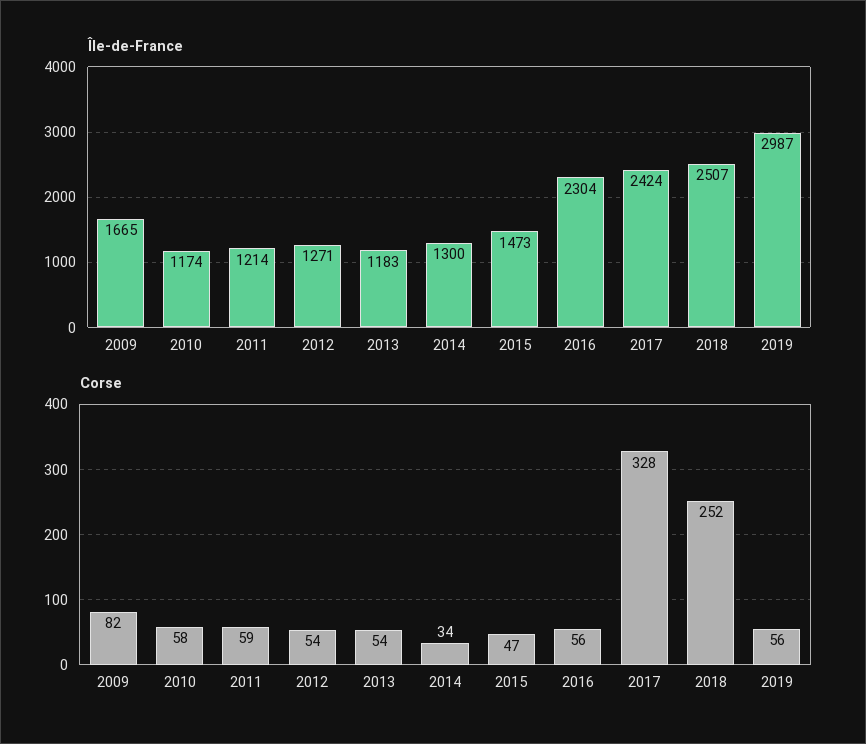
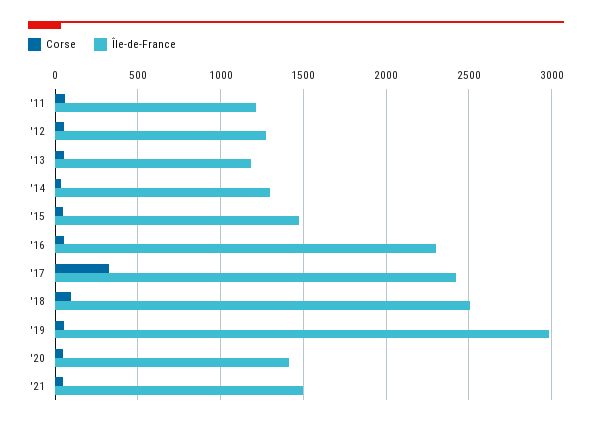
Île-de-France, 2009: 1665 -> none
Île-de-France, 2010: 1174 -> none
Corse, 2009: 82 -> none
Corse, 2010: 58 -> none
Corse, 2018: 252 -> 100
Corse, '20: none -> 50
Île-de-France, '20: none -> 1400
Corse, '21: none -> 50
Île-de-France, '21: none -> 1500

